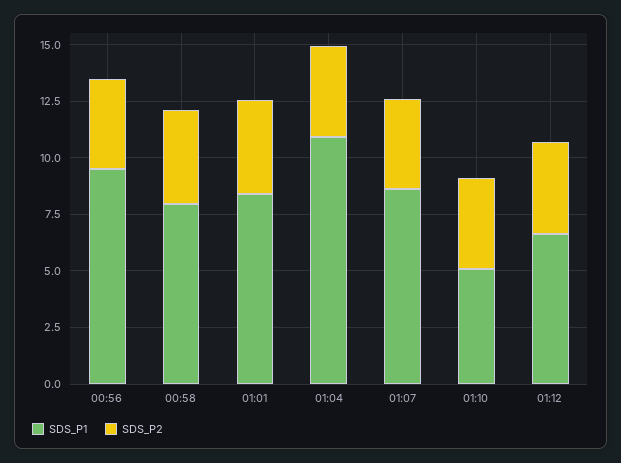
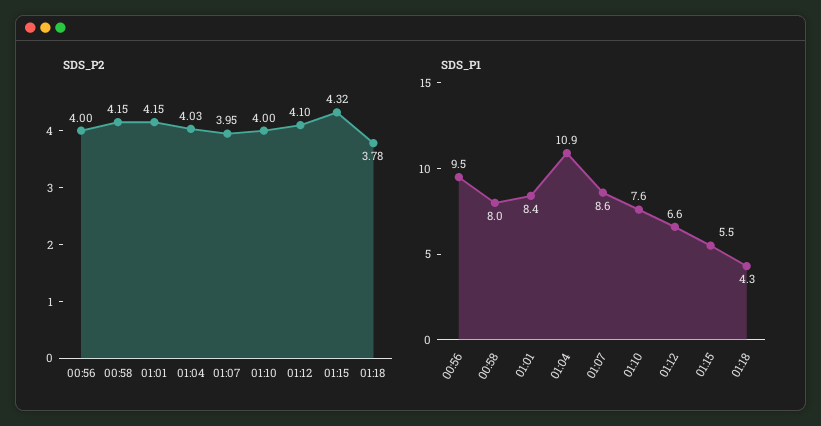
SDS_P1, 01:10: 5 -> 7.6
SDS_P2, 01:15: none -> 4.32
SDS_P2, 01:18: none -> 3.78
SDS_P1, 01:15: none -> 5.5
SDS_P1, 01:18: none -> 4.3

